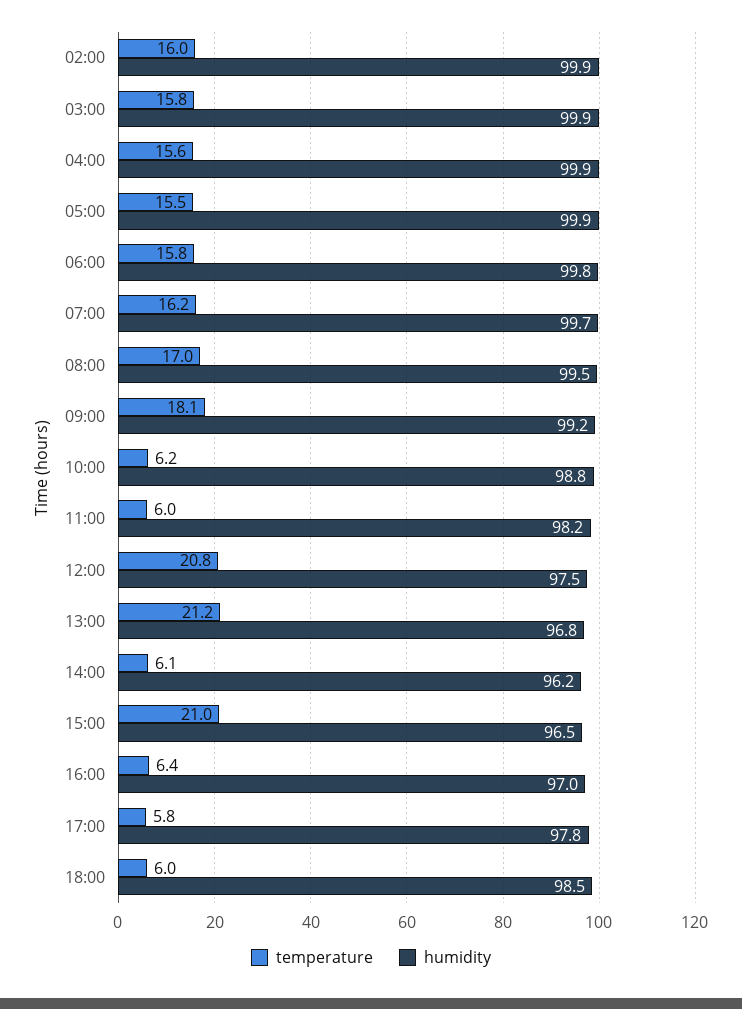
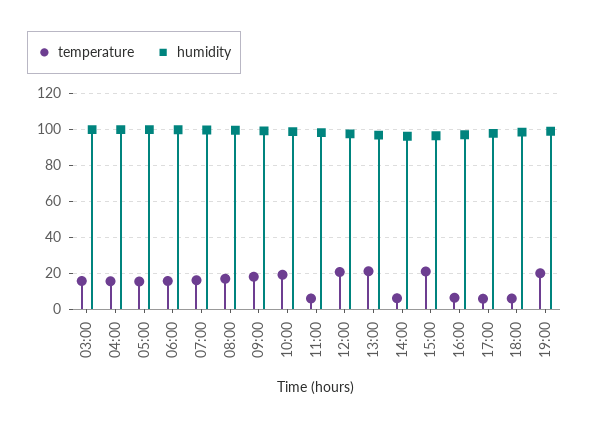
temperature, 02:00: 16 -> none
humidity, 02:00: 99.9 -> none
temperature, 10:00: 6.2 -> 20
temperature, 19:00: none -> 20
humidity, 19:00: none -> 100

